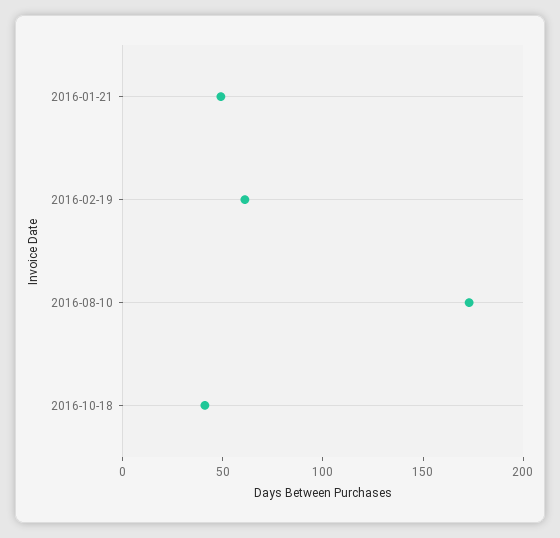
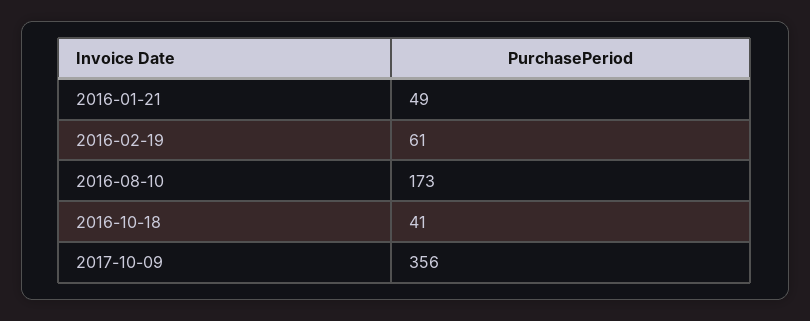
2017-10-09: none -> 356

